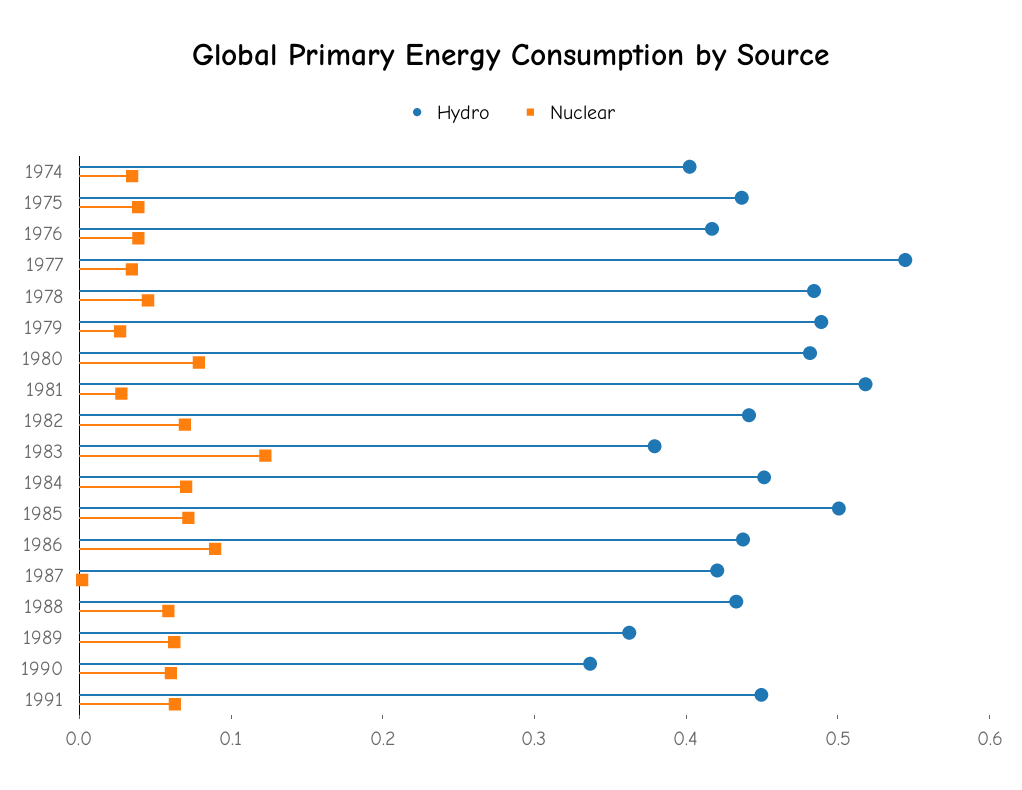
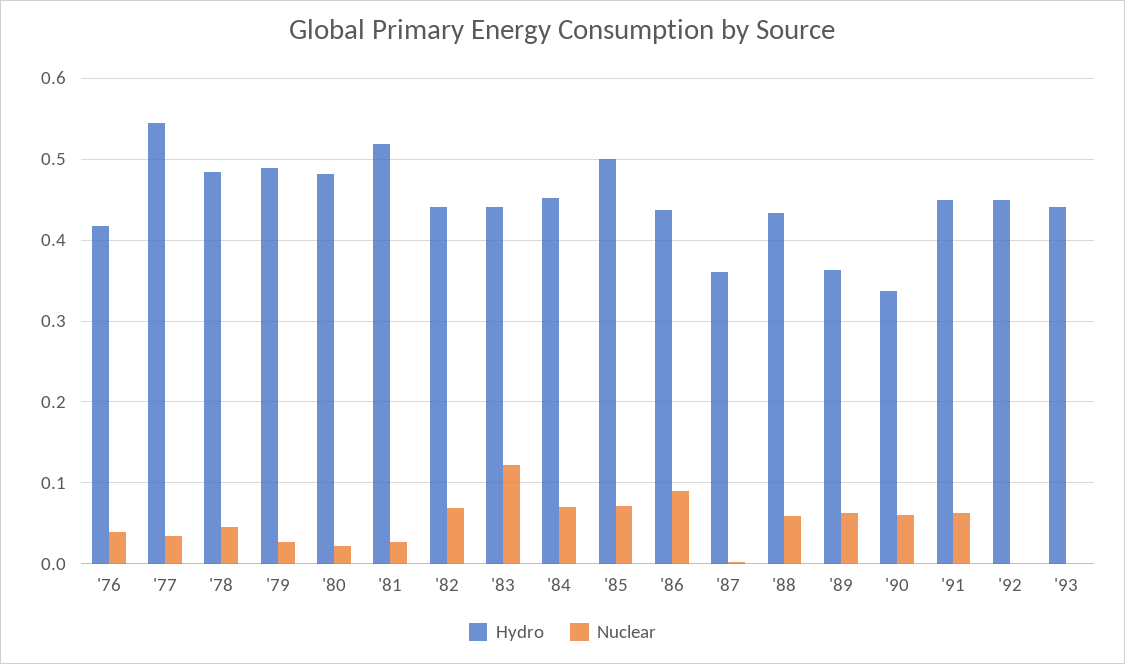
Hydro, 1974: 0.4 -> none
Nuclear, 1974: 0.04 -> none
Hydro, 1975: 0.44 -> none
Nuclear, 1975: 0.04 -> none
Nuclear, 1980: 0.08 -> 0.02
Hydro, 1983: 0.38 -> 0.44
Hydro, 1987: 0.42 -> 0.36
Hydro, '92: none -> 0.45
Nuclear, '92: none -> 0
Hydro, '93: none -> 0.44
Nuclear, '93: none -> 0

